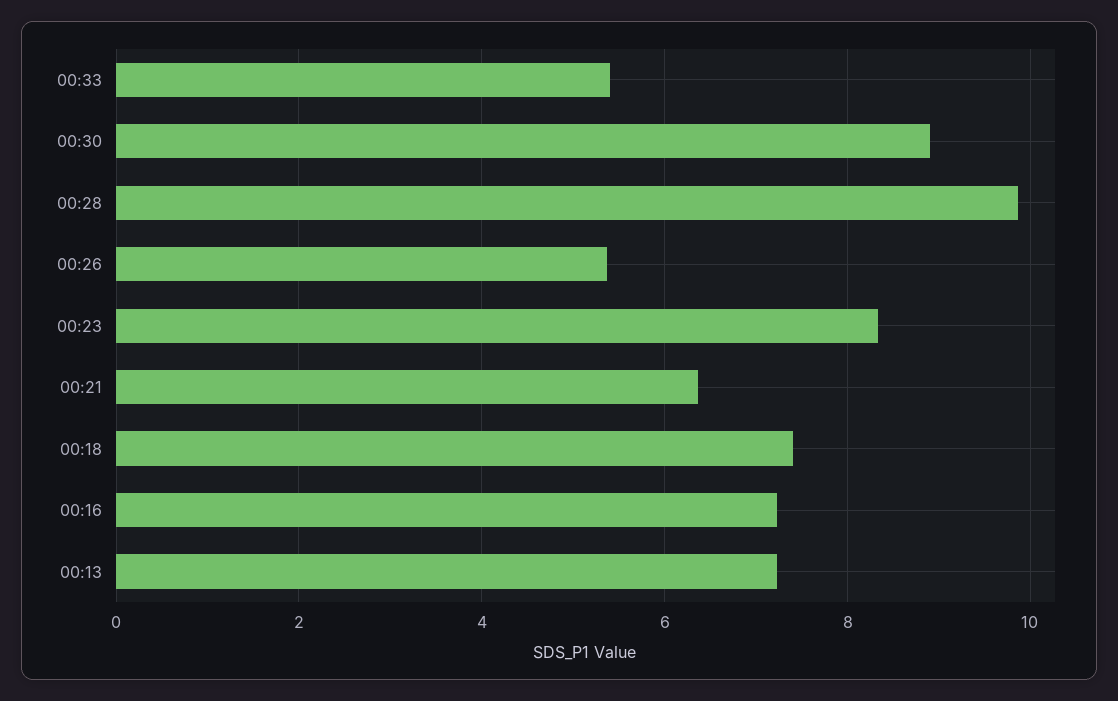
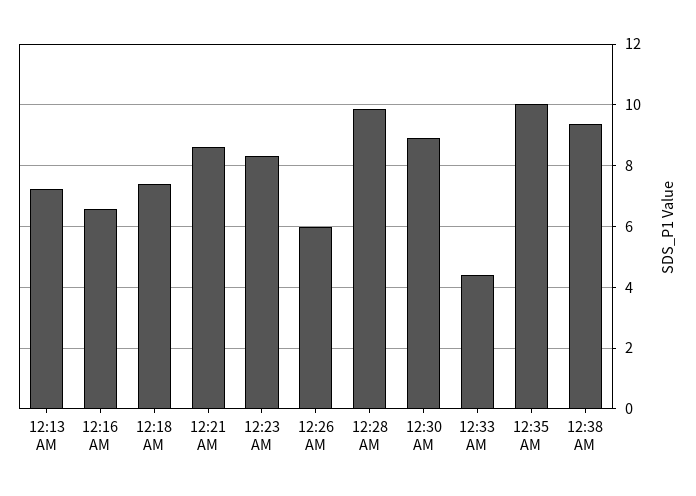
00:33: 5.4 -> 4.4
00:26: 5.4 -> 6
00:21: 6.4 -> 8.6
00:16: 7.2 -> 6.6
12:35 AM: none -> 10
12:38 AM: none -> 9.4

